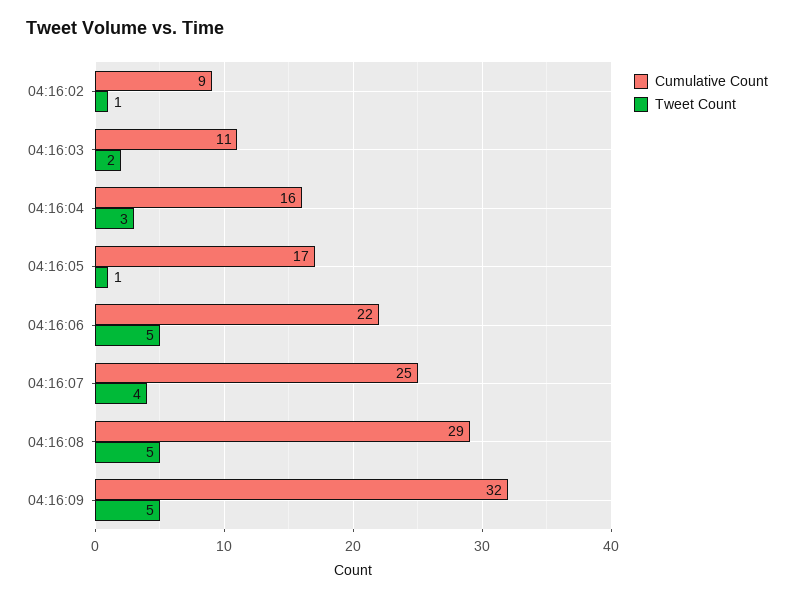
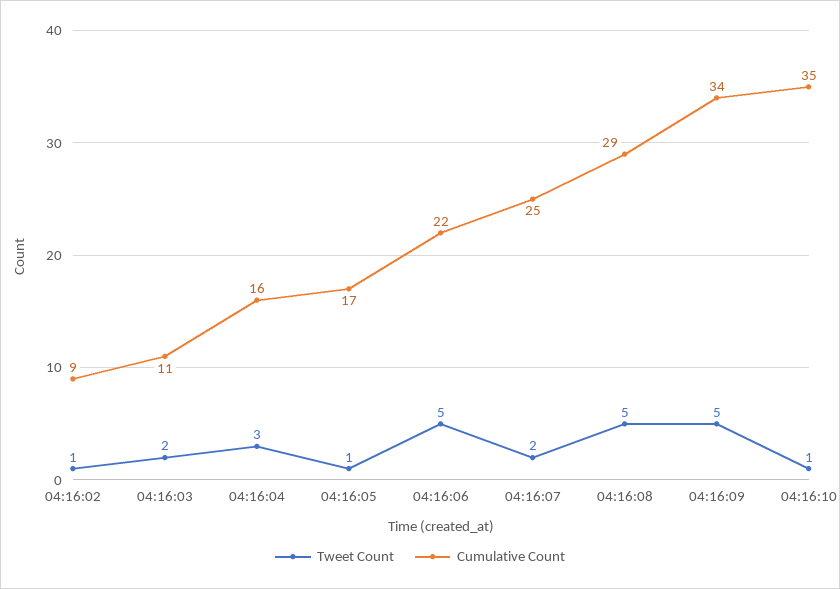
Tweet Count, 04:16:07: 4 -> 2
Cumulative Count, 04:16:09: 32 -> 34
Tweet Count, 04:16:10: none -> 1
Cumulative Count, 04:16:10: none -> 35

